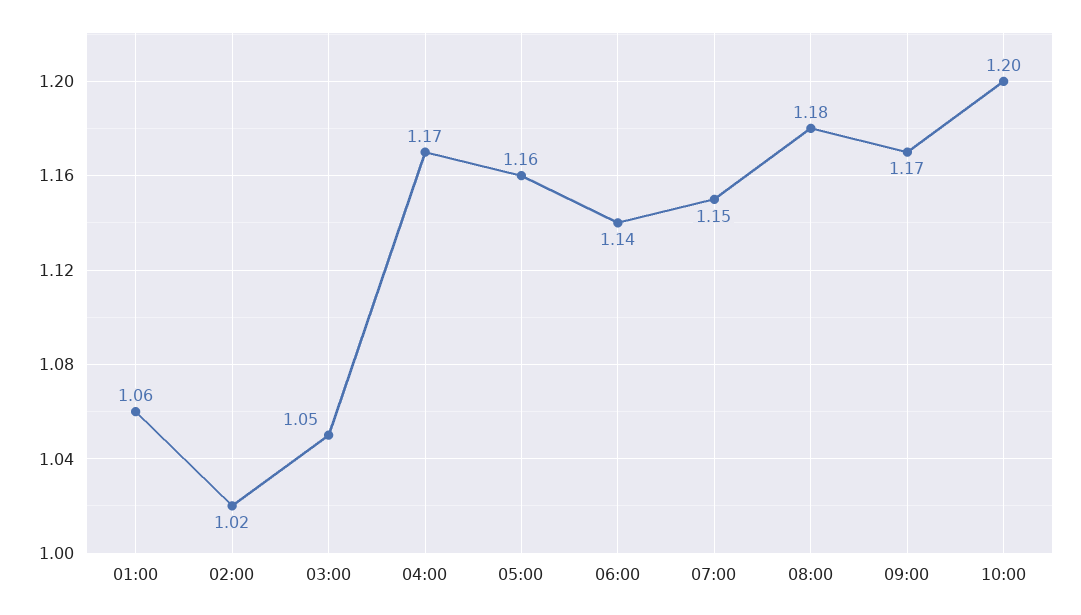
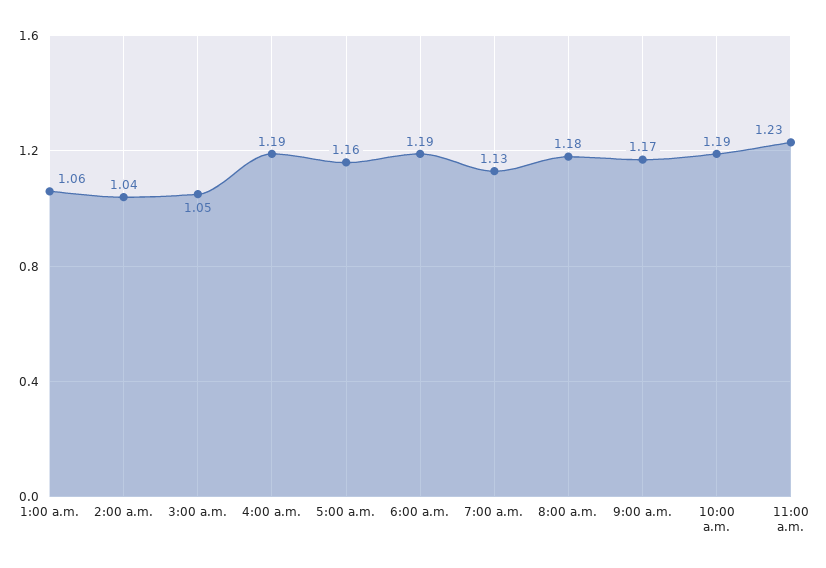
02:00: 1.02 -> 1.04
04:00: 1.17 -> 1.19
06:00: 1.14 -> 1.19
07:00: 1.15 -> 1.13
10:00: 1.2 -> 1.19
11:00 a.m.: none -> 1.23

